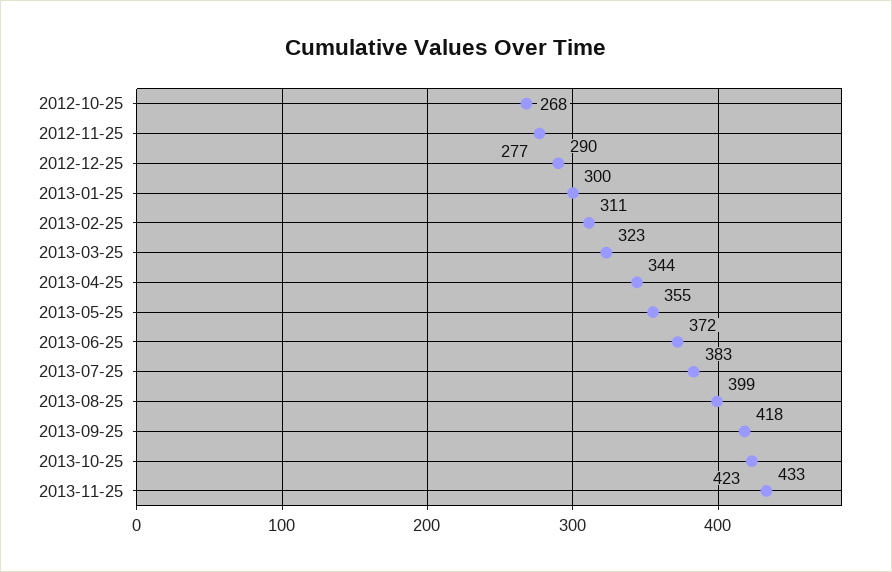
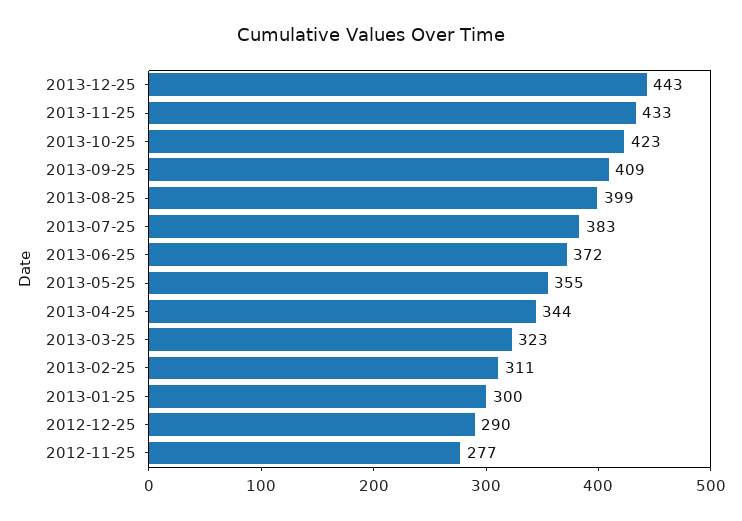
2012-10-25: 268 -> none
2013-09-25: 418 -> 409
2013-12-25: none -> 443

